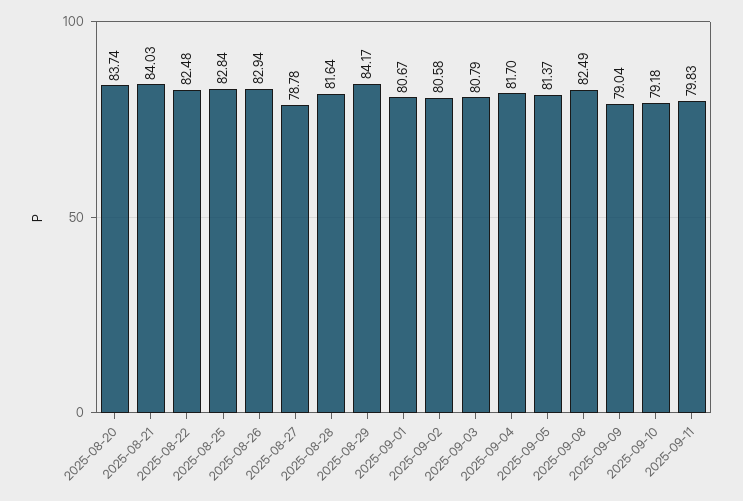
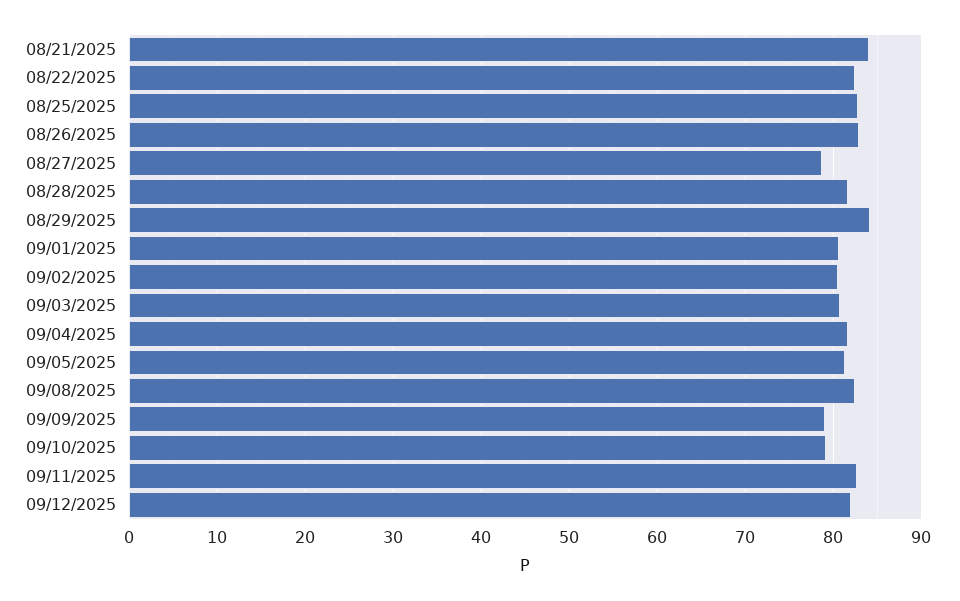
2025-08-20: 83.74 -> none
2025-09-11: 79.83 -> 83
09/12/2025: none -> 82

